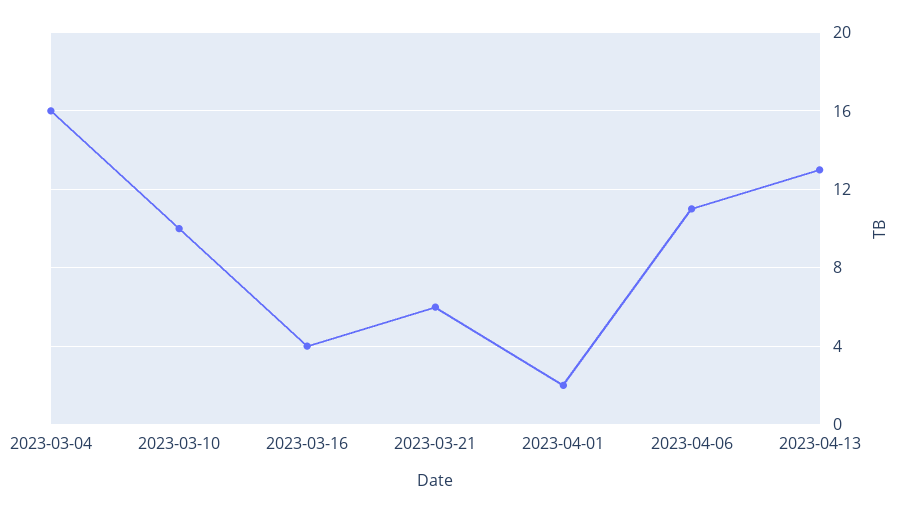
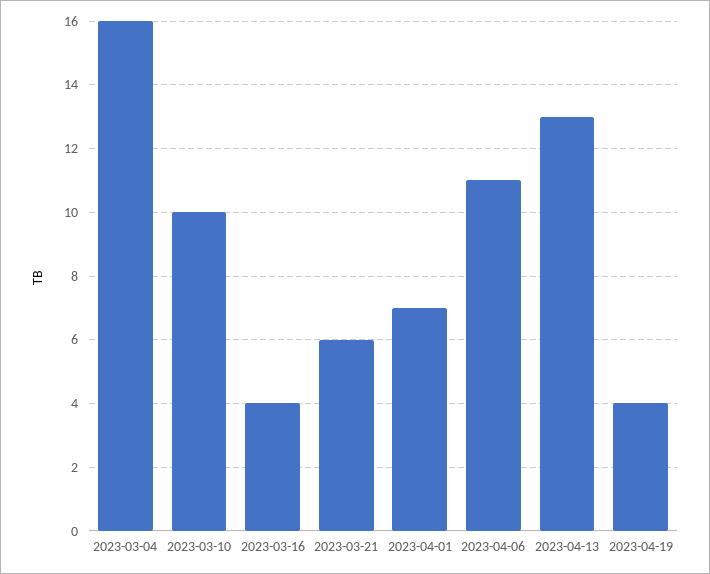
2023-04-01: 2 -> 7
2023-04-19: none -> 4

